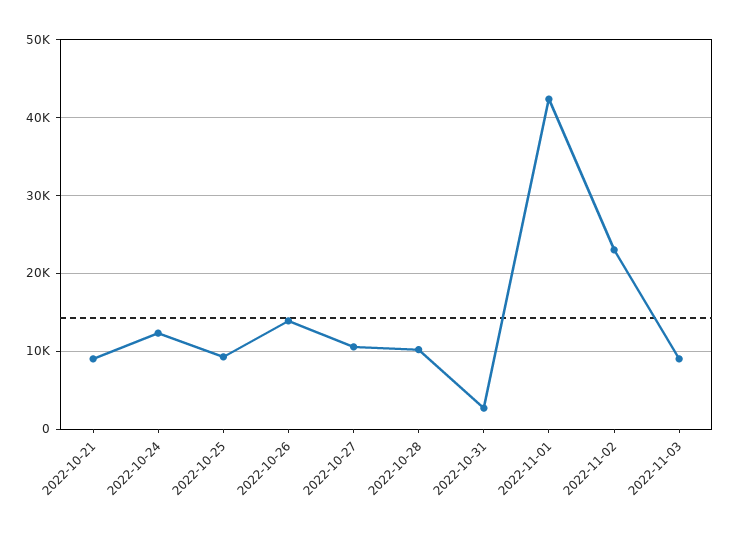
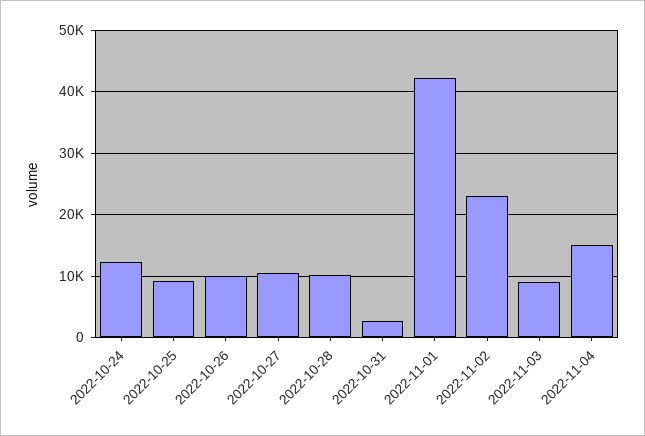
2022-10-21: 9000 -> none
2022-10-26: 14000 -> 10000
2022-11-04: none -> 15000

